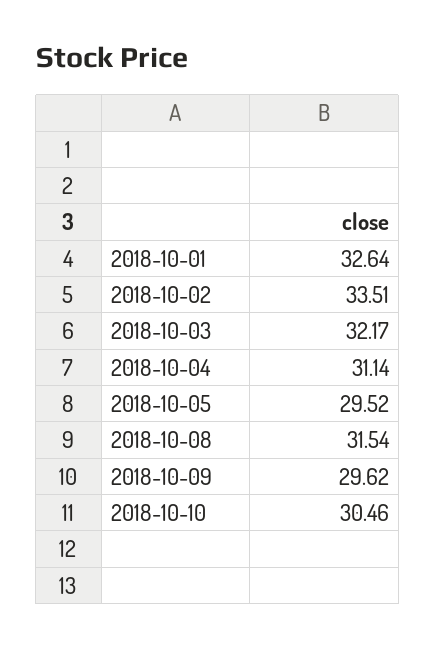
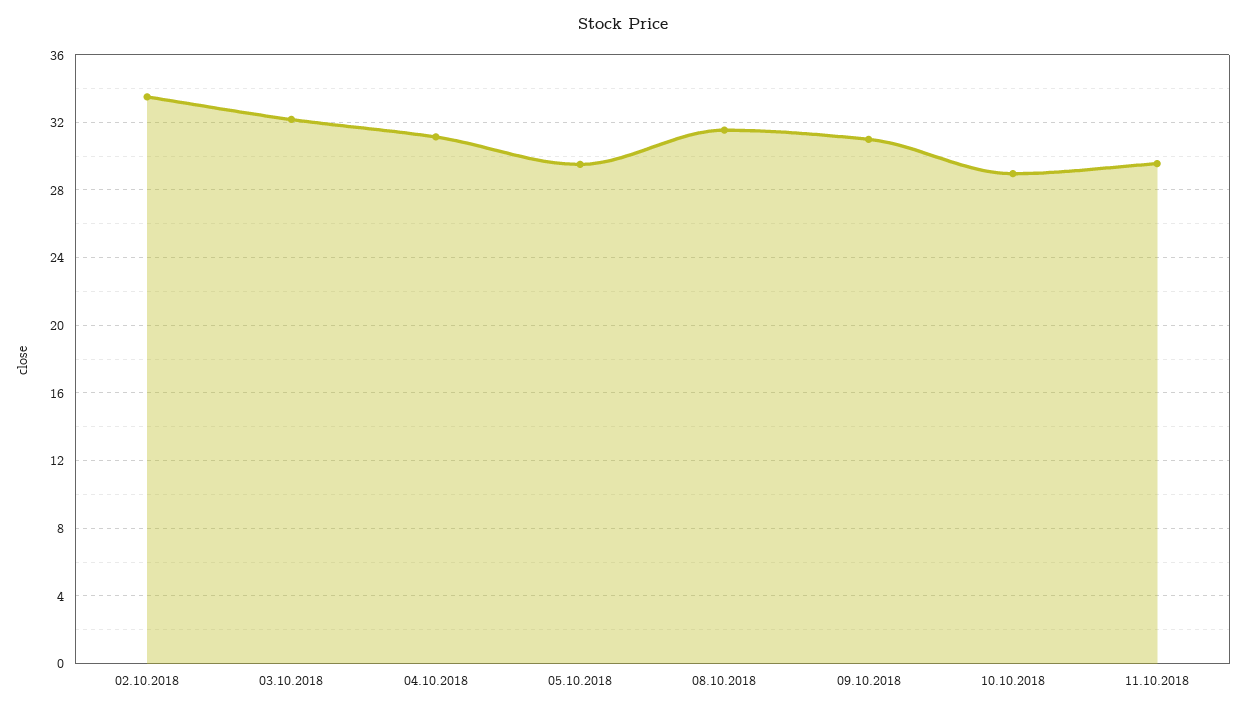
2018-10-01: 32.64 -> none
2018-10-09: 29.62 -> 31
2018-10-10: 30.46 -> 29
11.10.2018: none -> 29.5

